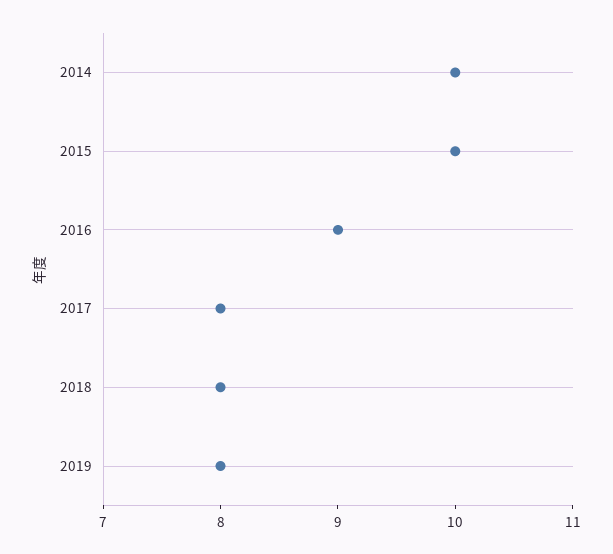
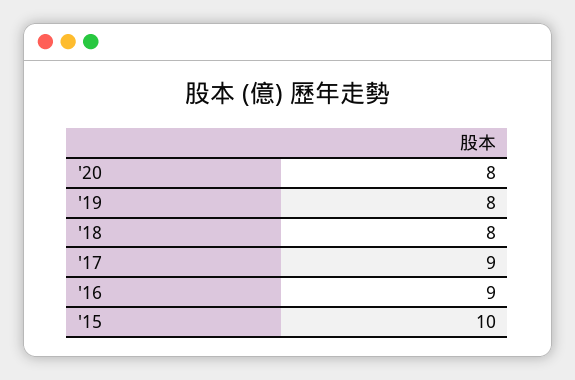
2014: 10 -> none
2017: 8 -> 9
'20: none -> 8

